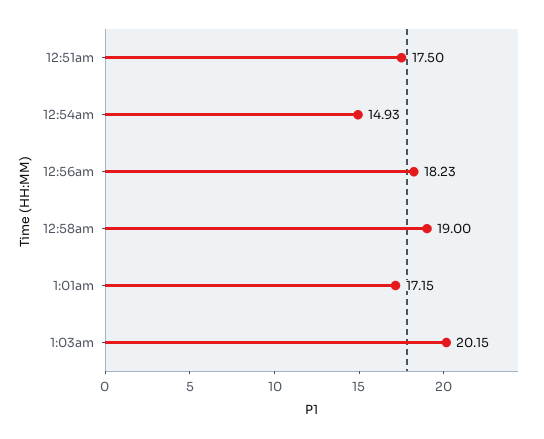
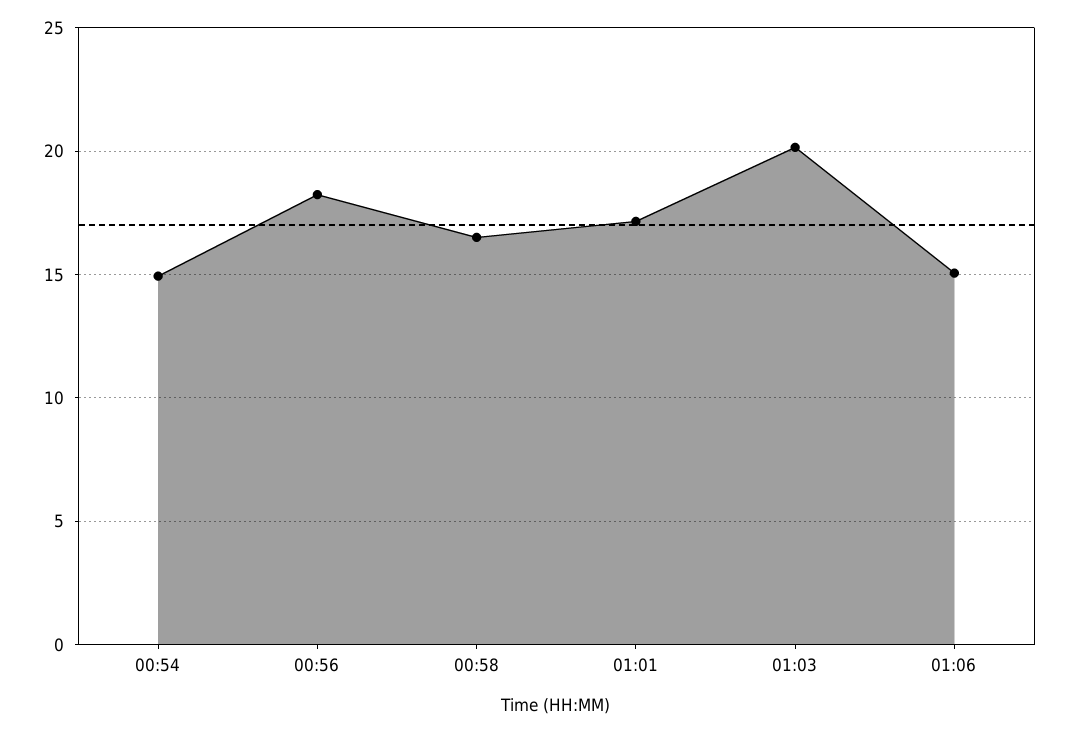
12:51am: 17.5 -> none
12:58am: 19 -> 16.5
01:06: none -> 15

